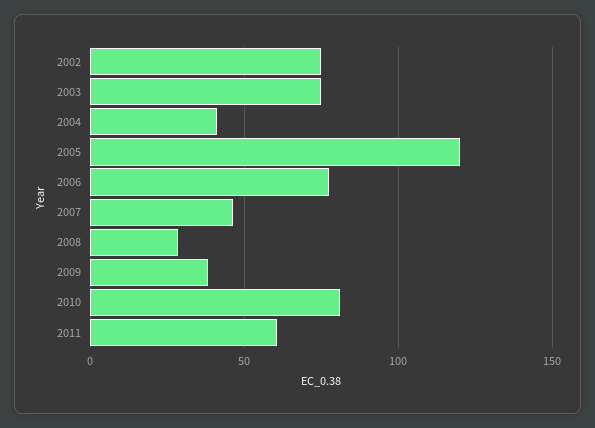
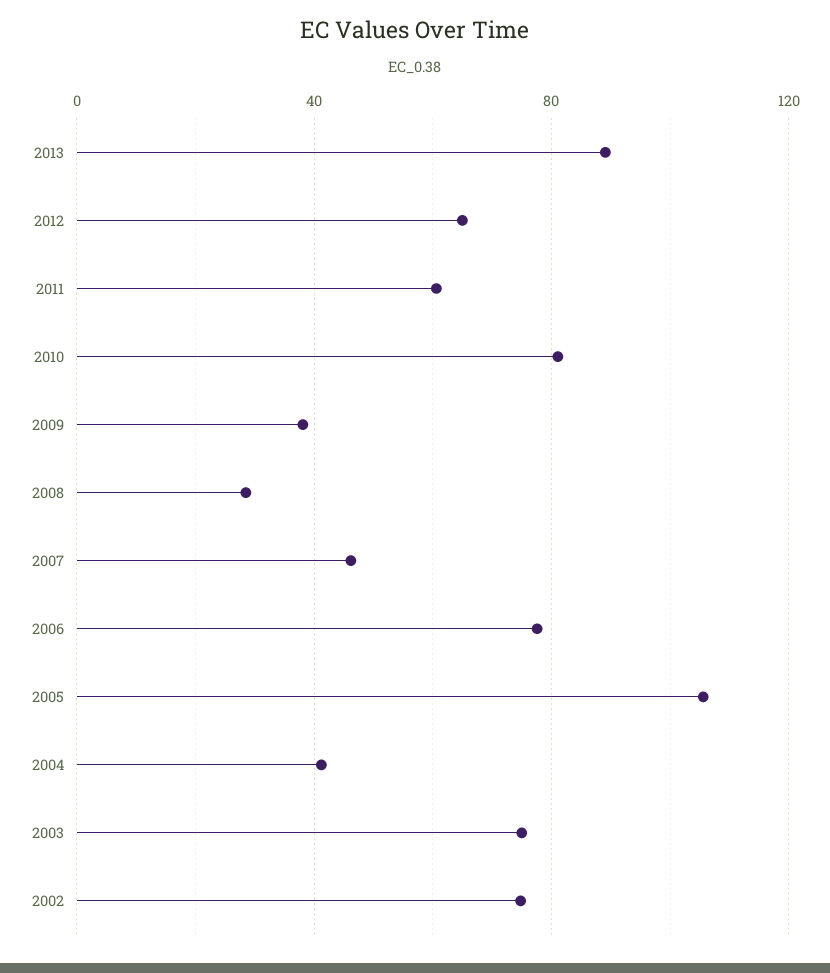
2005: 120 -> 105
2013: none -> 90
2012: none -> 65

